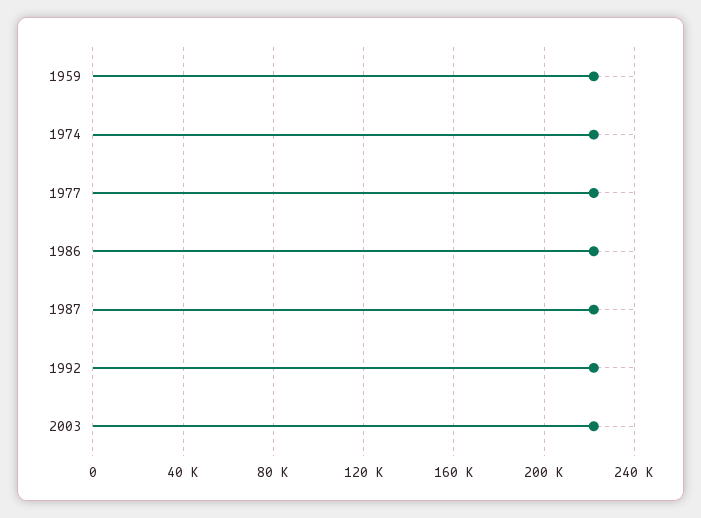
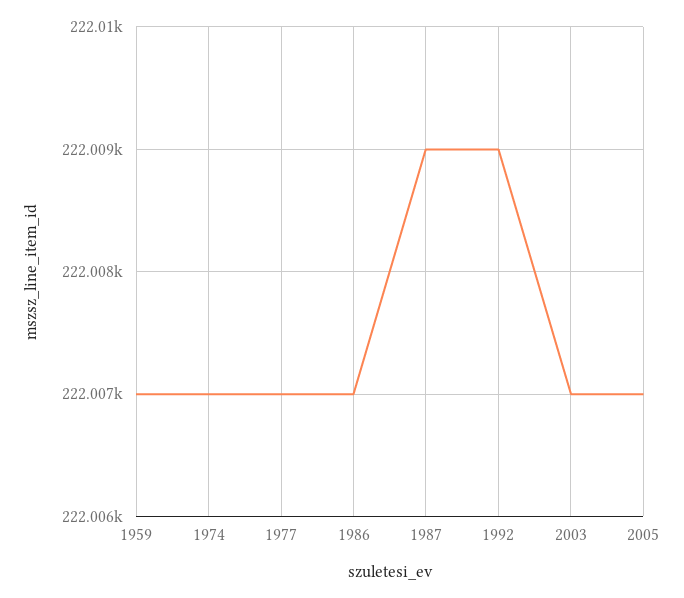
2005: none -> 222007

